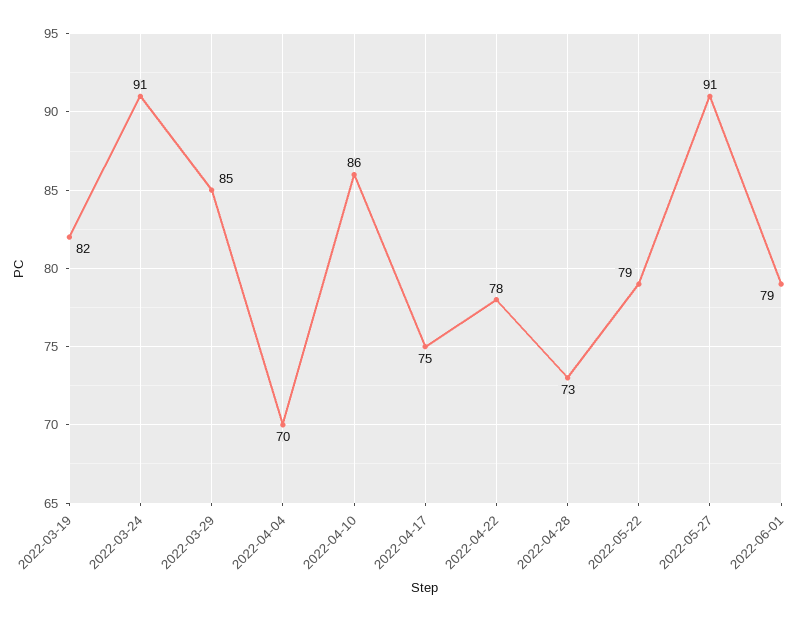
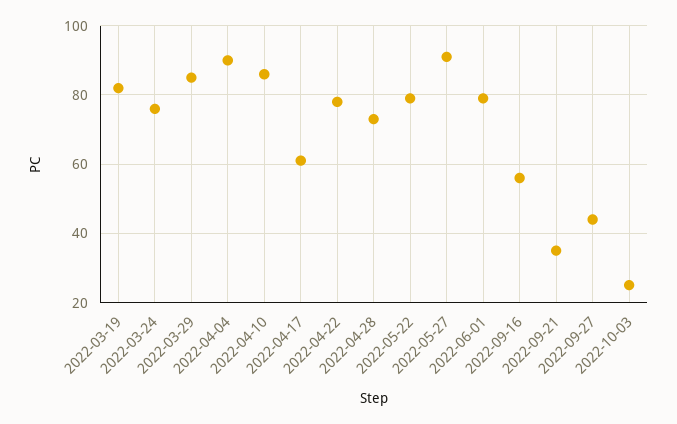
2022-03-24: 91 -> 75
2022-04-04: 70 -> 90
2022-04-17: 75 -> 60
2022-09-16: none -> 55
2022-09-21: none -> 35
2022-09-27: none -> 45
2022-10-03: none -> 25

